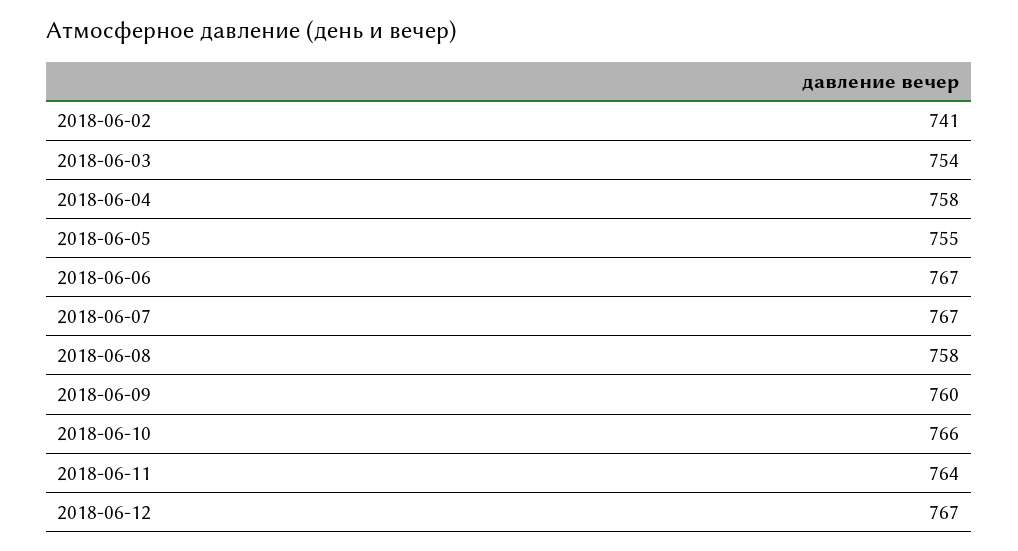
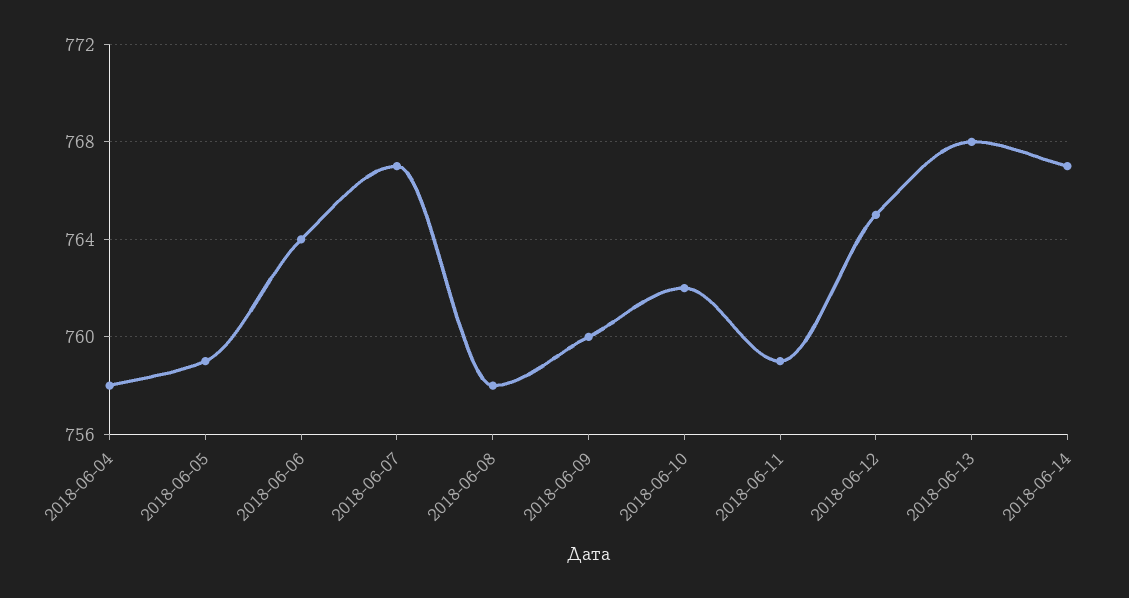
2018-06-02: 741 -> none
2018-06-03: 754 -> none
2018-06-05: 755 -> 759
2018-06-06: 767 -> 764
2018-06-10: 766 -> 762
2018-06-11: 764 -> 759
2018-06-12: 767 -> 765
2018-06-13: none -> 768
2018-06-14: none -> 767

